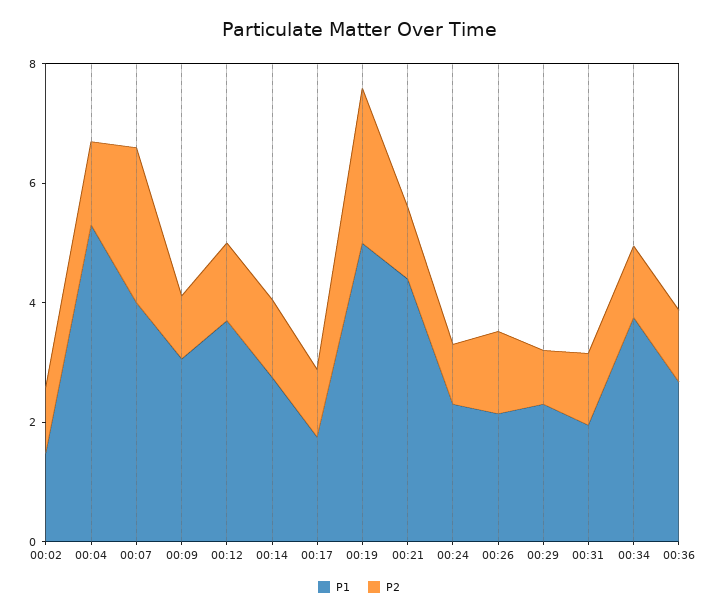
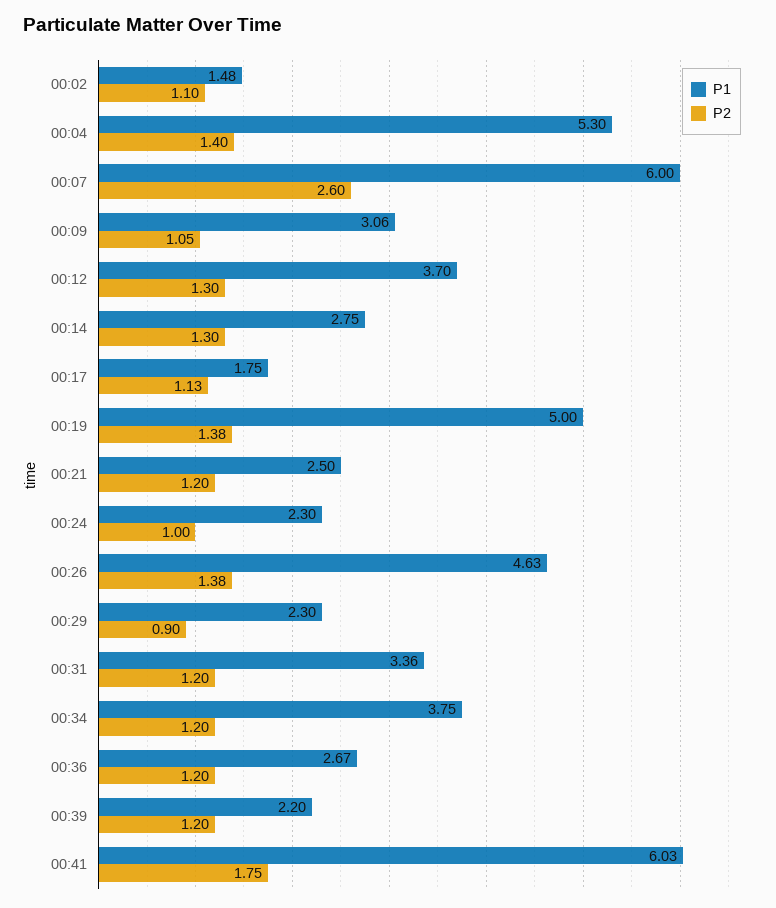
P1, 00:07: 4 -> 6
P2, 00:19: 2.5 -> 1.38
P1, 00:21: 4.5 -> 2.5
P1, 00:26: 2 -> 4.63
P1, 00:31: 2 -> 3.36
P1, 00:39: none -> 2.2
P2, 00:39: none -> 1.2
P1, 00:41: none -> 6.03
P2, 00:41: none -> 1.75

